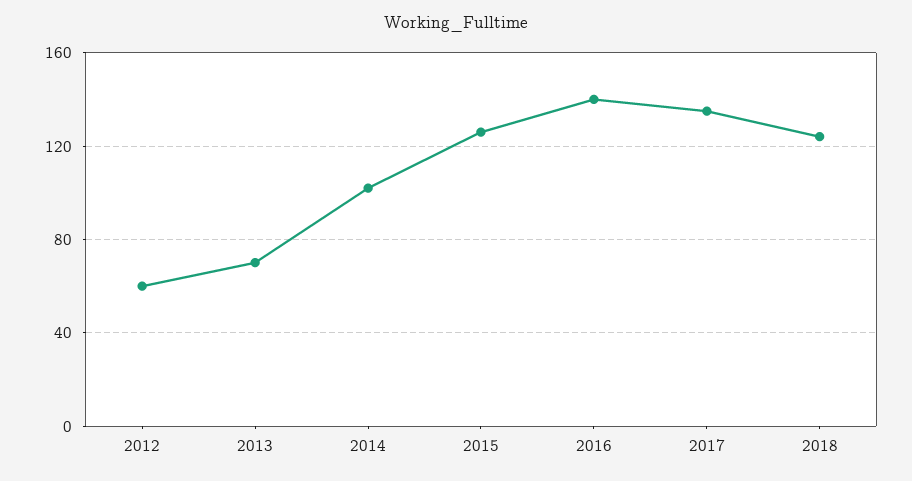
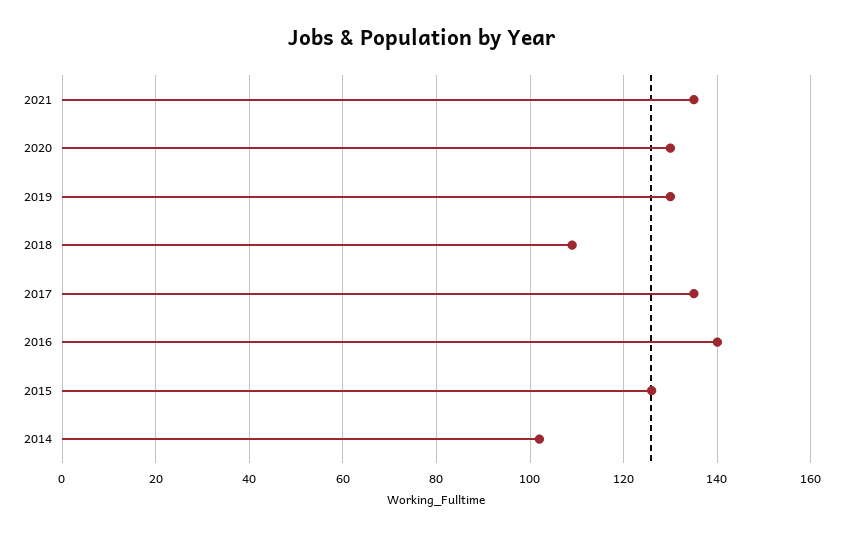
2012: 60 -> none
2013: 70 -> none
2018: 125 -> 110
2021: none -> 135
2020: none -> 130
2019: none -> 130

